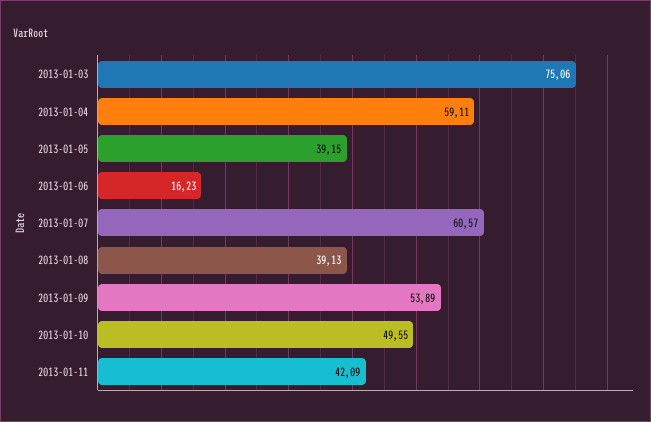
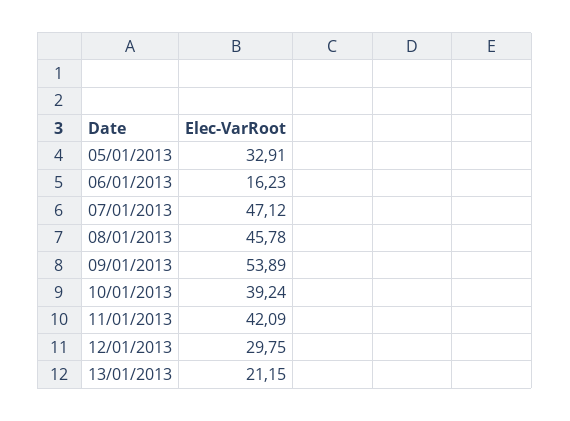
2013-01-03: 75.06 -> none
2013-01-04: 59.11 -> none
2013-01-05: 39.15 -> 32.91
2013-01-07: 60.57 -> 47.12
2013-01-08: 39.13 -> 45.78
2013-01-10: 49.55 -> 39.24
12/01/2013: none -> 29.75
13/01/2013: none -> 21.15

